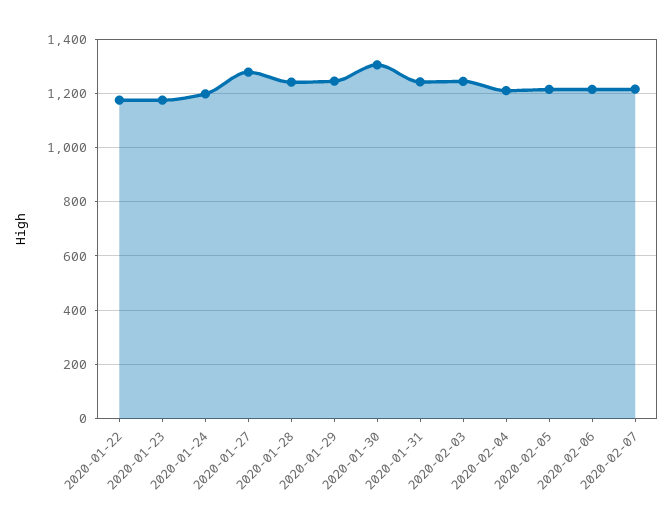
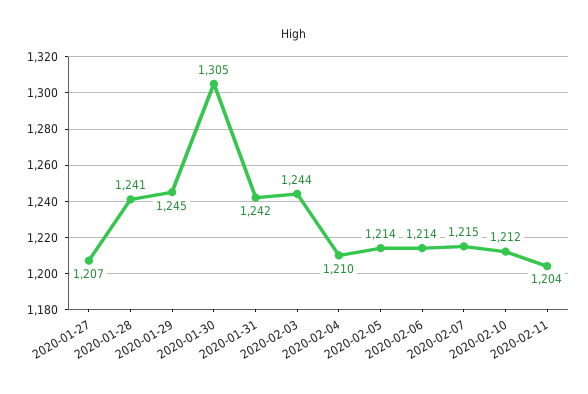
2020-01-22: 1175 -> none
2020-01-23: 1175 -> none
2020-01-24: 1200 -> none
2020-01-27: 1275 -> 1207
2020-02-10: none -> 1212
2020-02-11: none -> 1204

